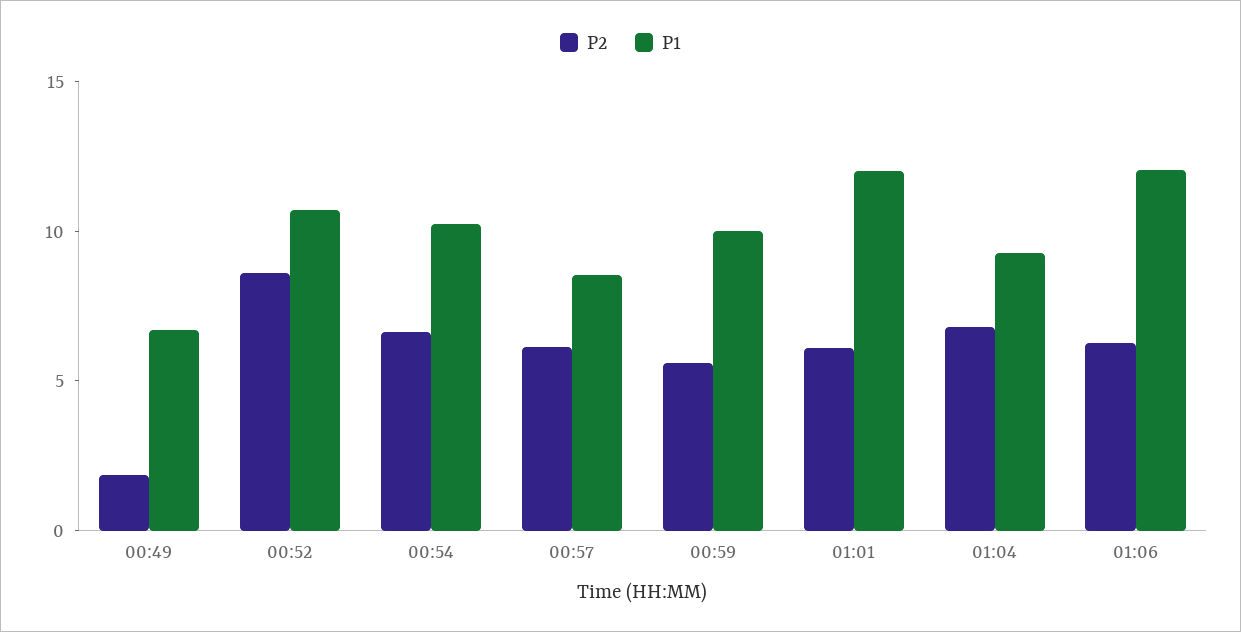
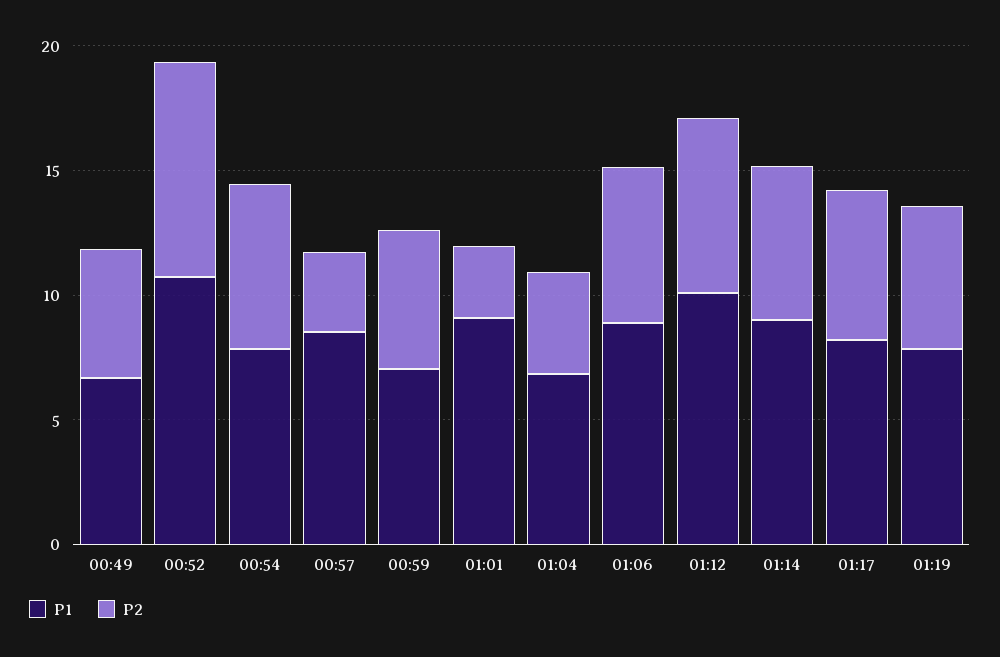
P2, 00:49: 2 -> 5
P1, 00:54: 10 -> 8
P2, 00:57: 6 -> 3
P1, 00:59: 10 -> 7
P2, 01:01: 6 -> 3
P1, 01:01: 12 -> 9
P2, 01:04: 7 -> 4
P1, 01:04: 9 -> 7
P1, 01:06: 12 -> 9
P1, 01:12: none -> 10
P2, 01:12: none -> 7
P1, 01:14: none -> 9
P2, 01:14: none -> 6
P1, 01:17: none -> 8
P2, 01:17: none -> 6
P1, 01:19: none -> 8
P2, 01:19: none -> 6

